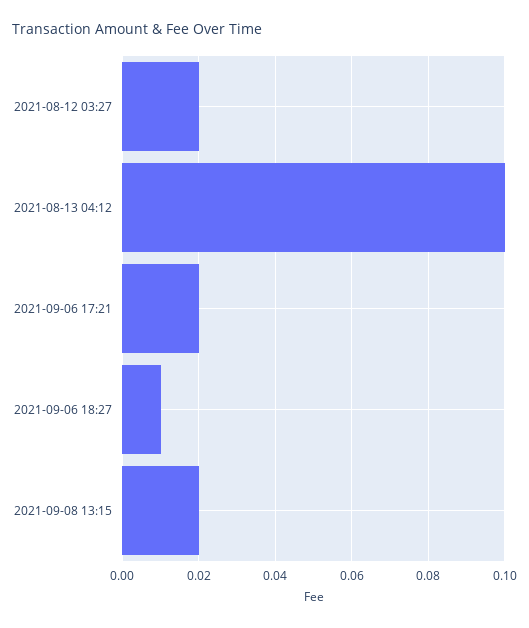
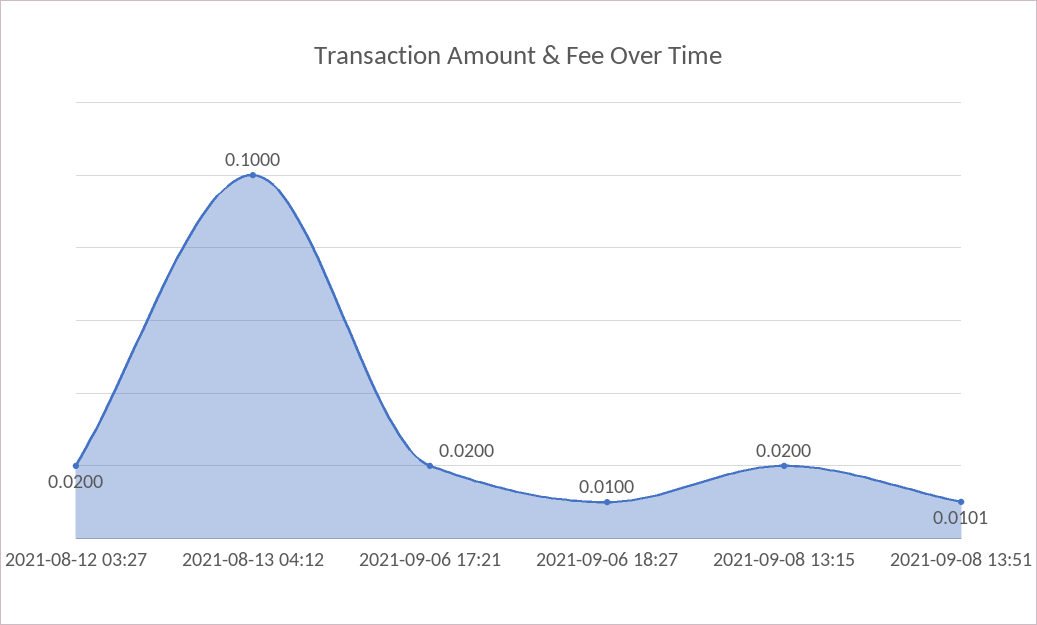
2021-09-08 13:51: none -> 0.0101

